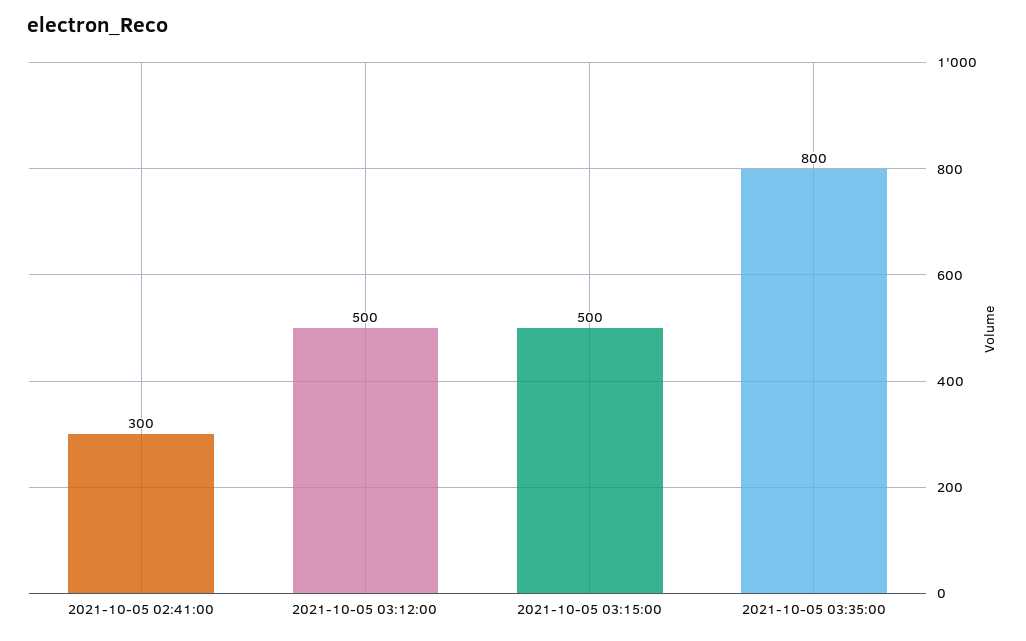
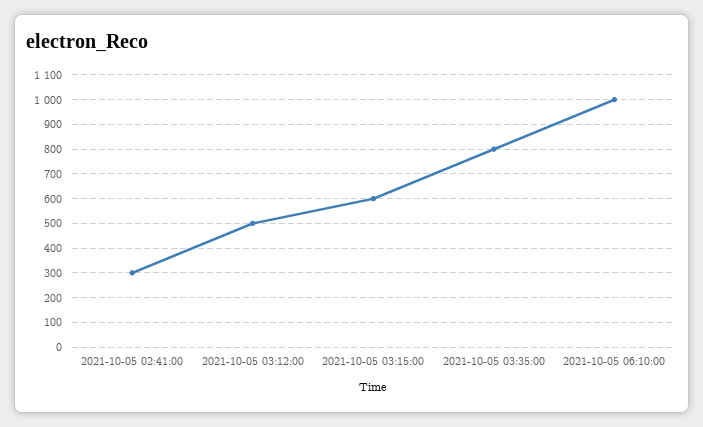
2021-10-05 03:15:00: 500 -> 600
2021-10-05 06:10:00: none -> 1000

